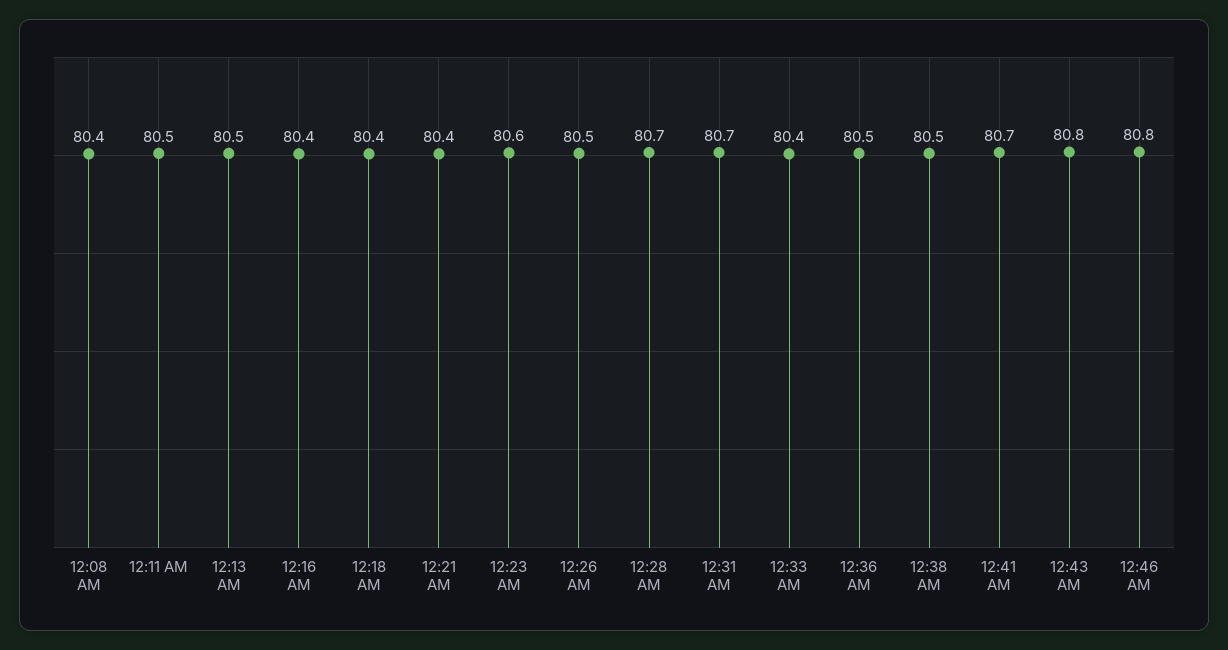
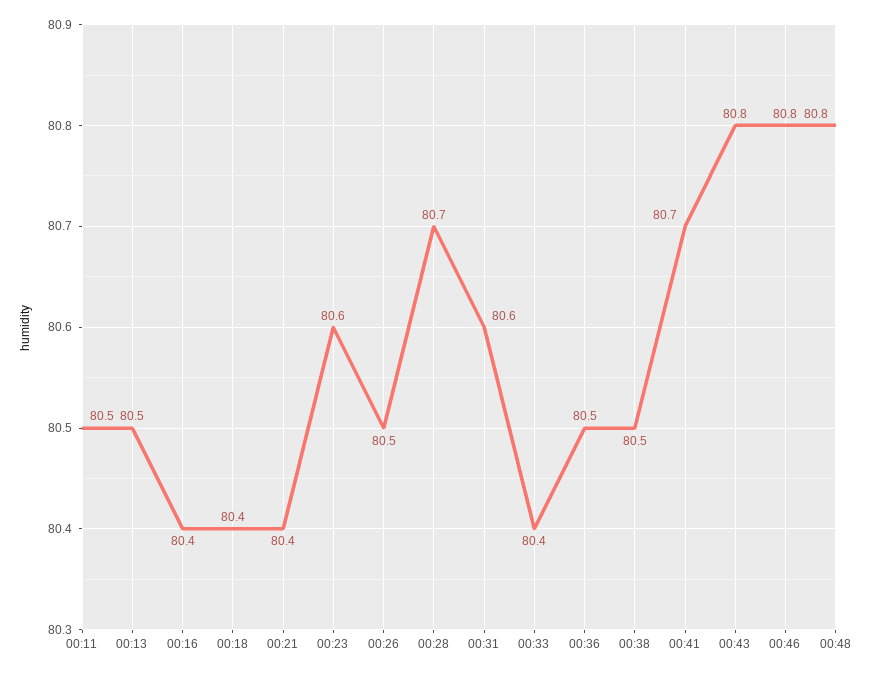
12:08 AM: 80.4 -> none
12:31 AM: 80.7 -> 80.6
00:48: none -> 80.8

